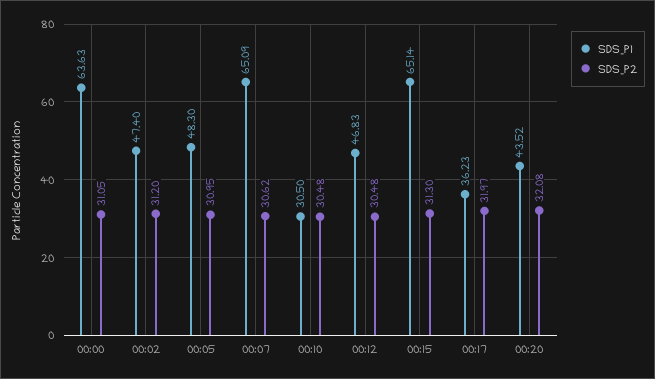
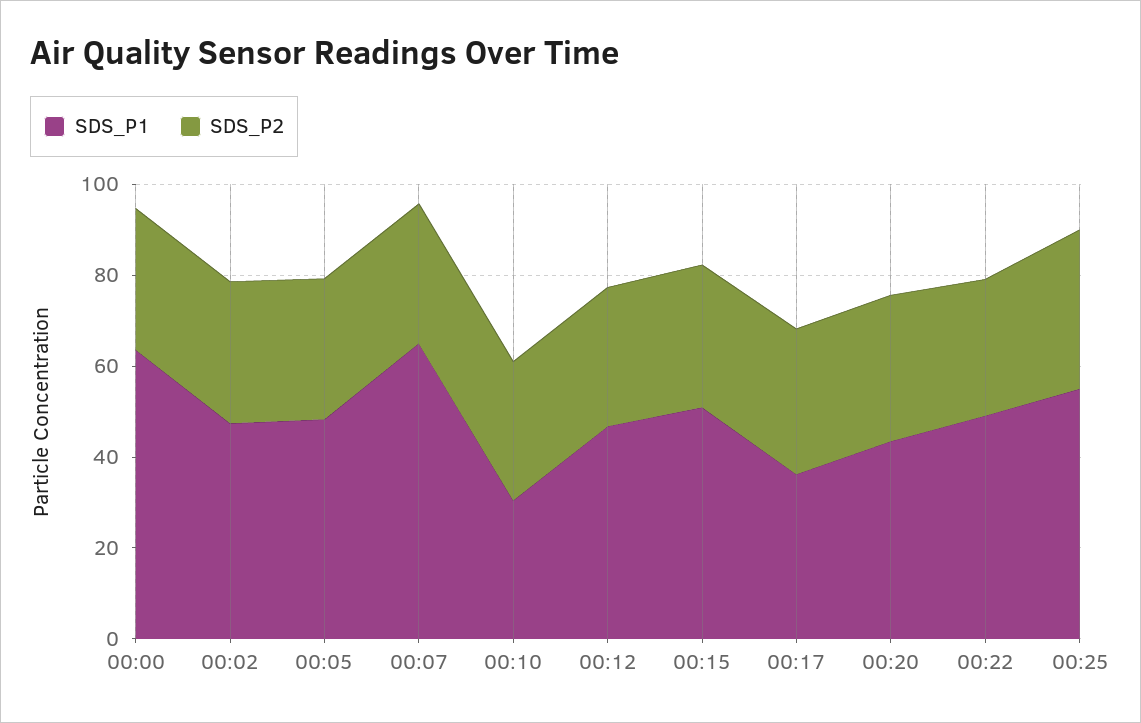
SDS_P1, 00:15: 65.14 -> 50
SDS_P1, 00:22: none -> 50
SDS_P2, 00:22: none -> 30
SDS_P1, 00:25: none -> 55
SDS_P2, 00:25: none -> 35

